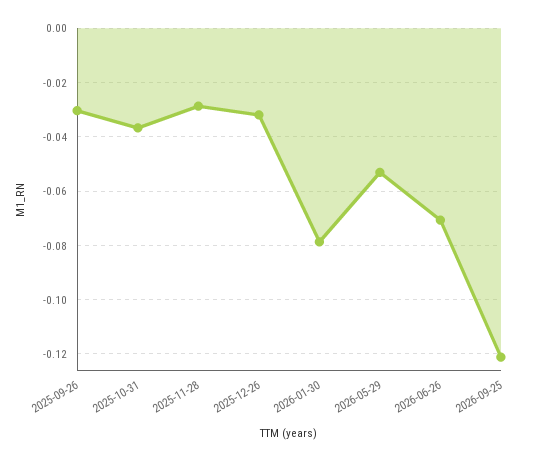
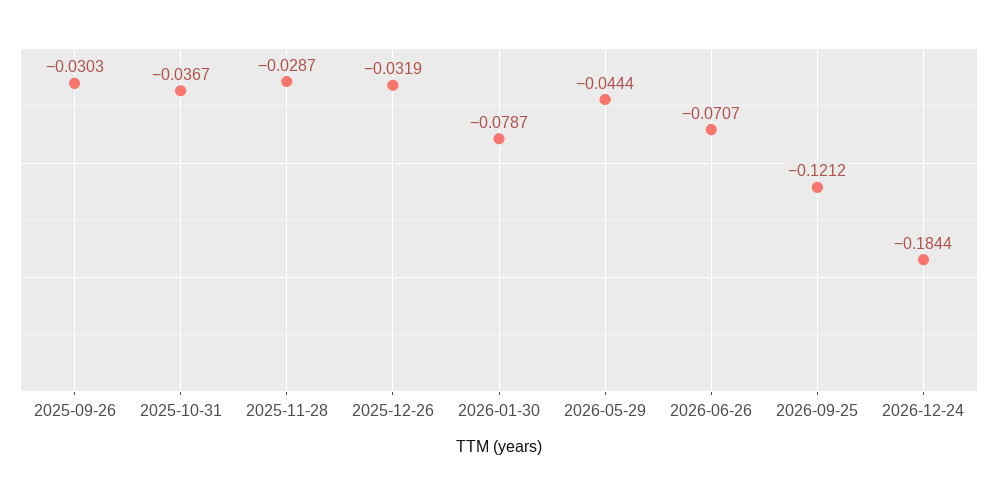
2026-05-29: -0.0525 -> -0.0444
2026-12-24: none -> -0.1844

